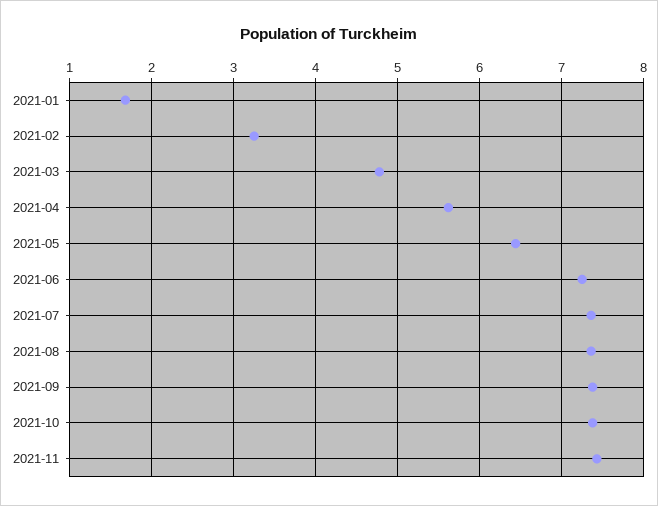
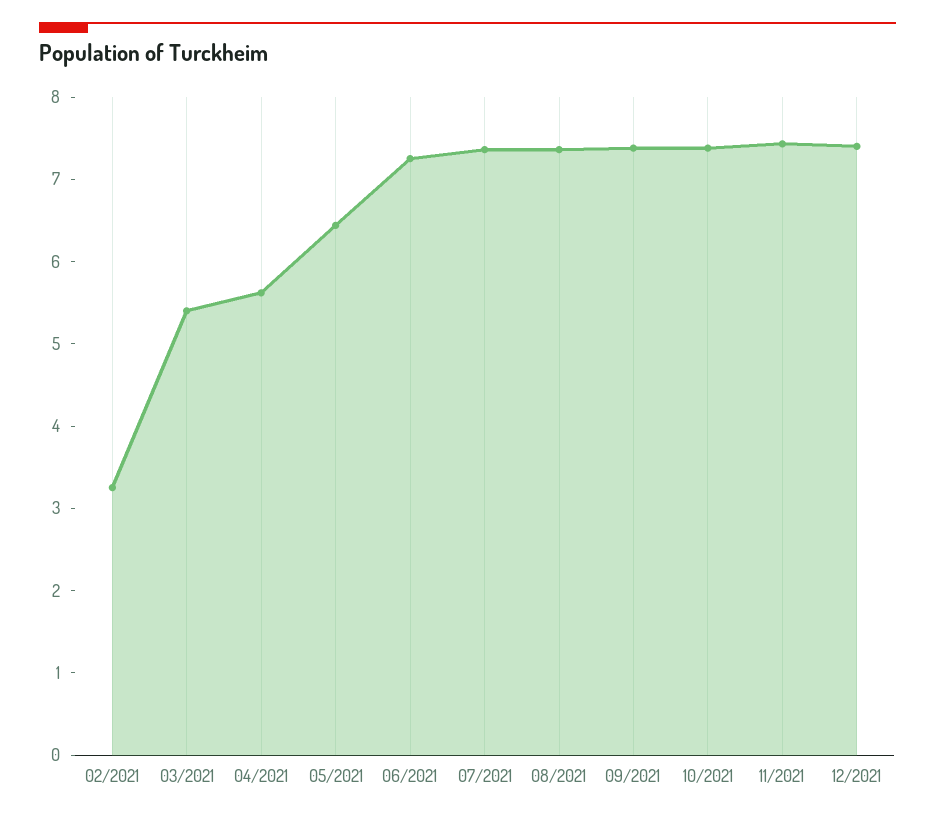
2021-01: 1.7 -> none
2021-03: 4.8 -> 5.4
12/2021: none -> 7.4

